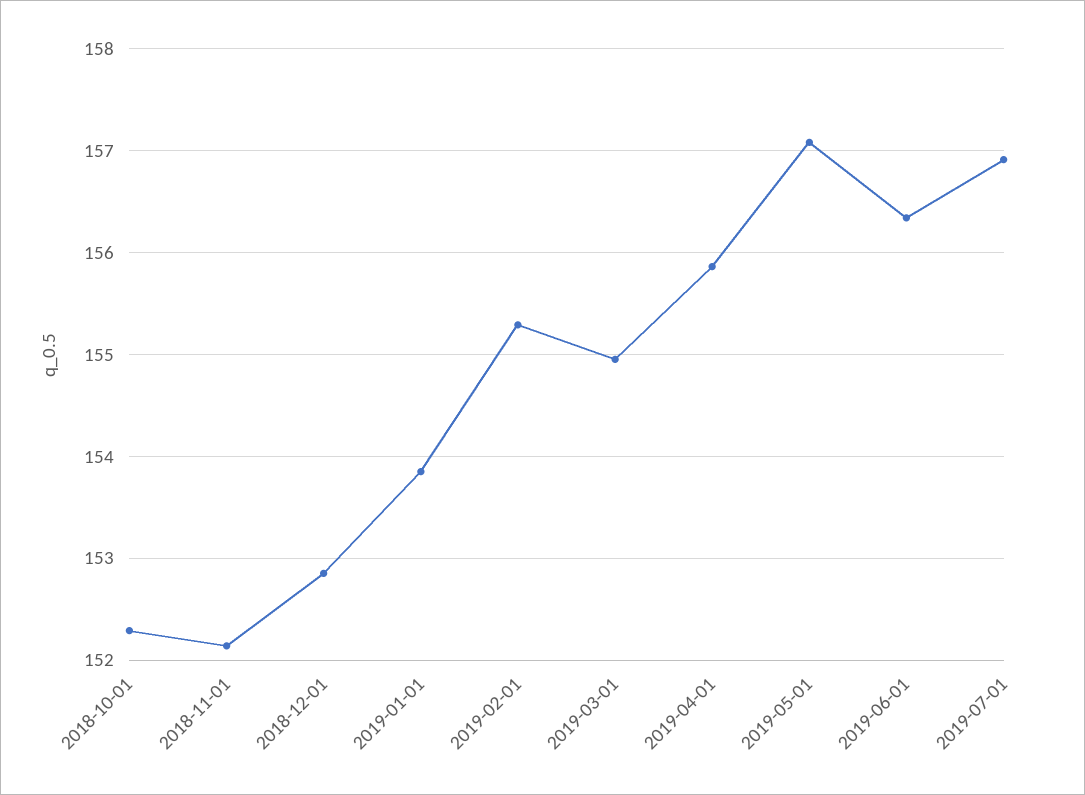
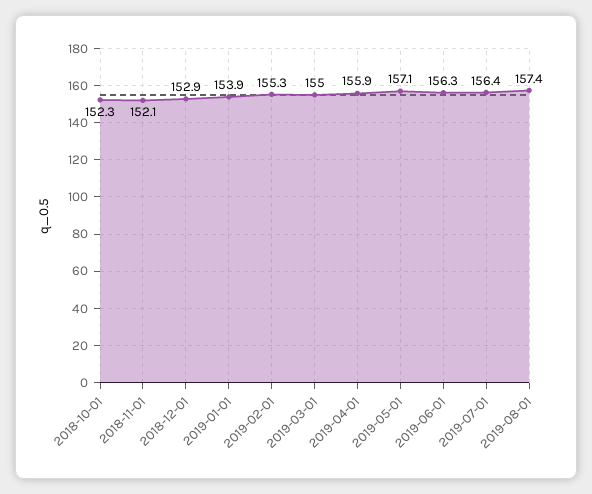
2019-07-01: 156.9 -> 156.4
2019-08-01: none -> 157.4

